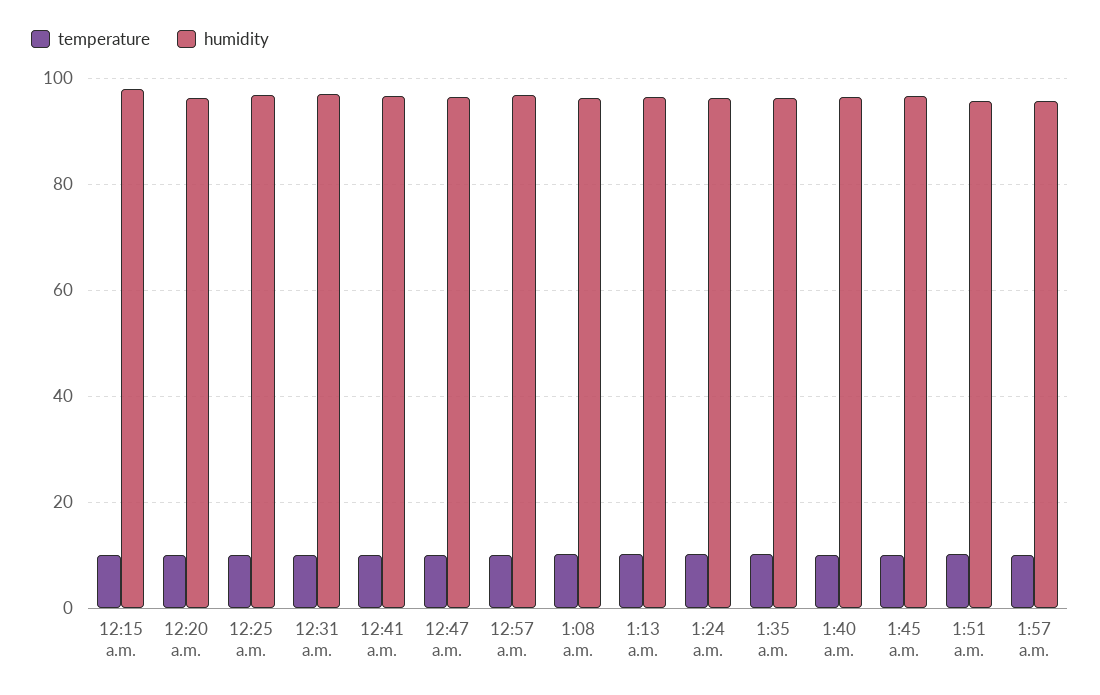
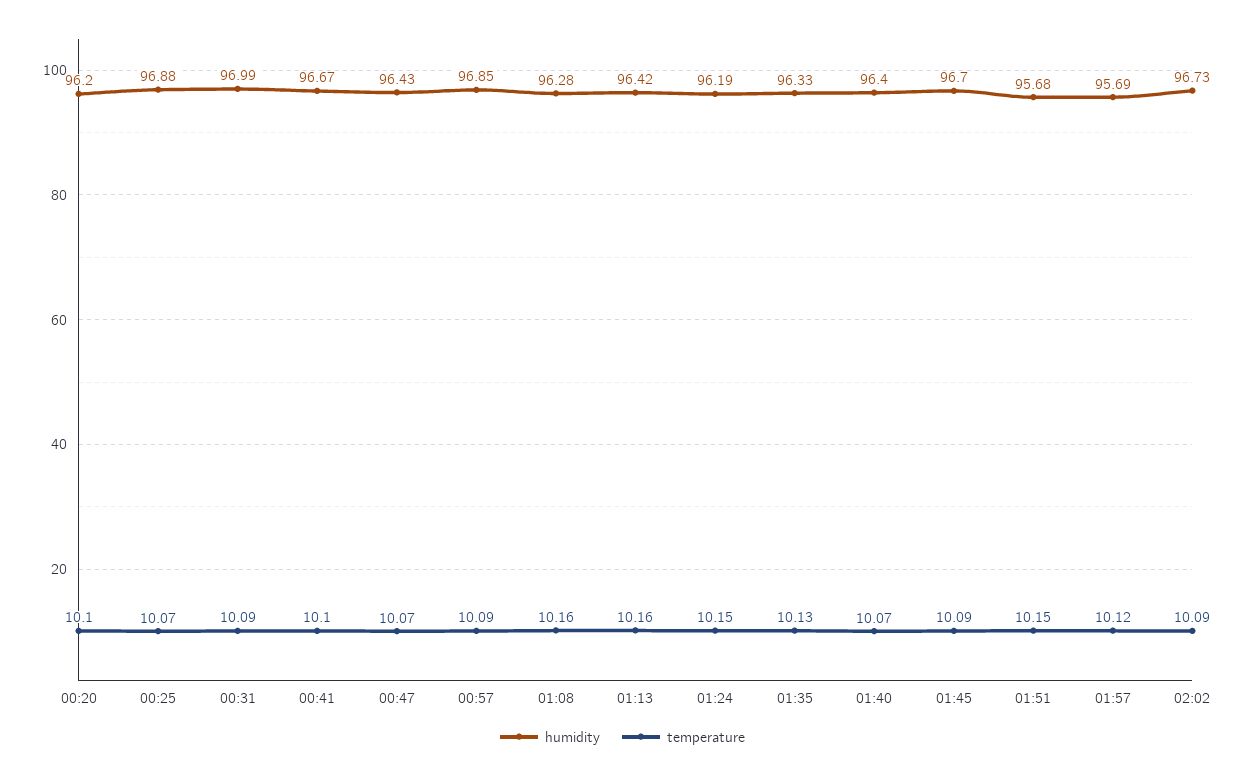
temperature, 12:15 a.m.: 10 -> none
humidity, 12:15 a.m.: 98 -> none
humidity, 02:02: none -> 96.73
temperature, 02:02: none -> 10.09

